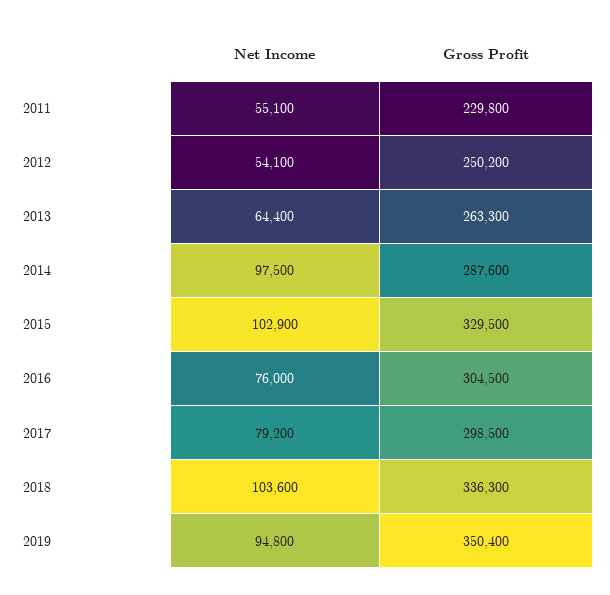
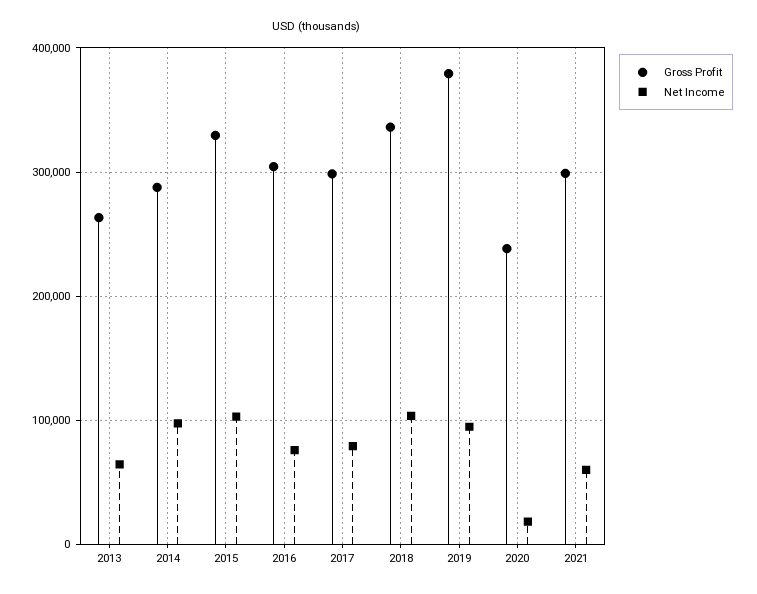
Net Income, 2011: 55100 -> none
Gross Profit, 2011: 229800 -> none
Net Income, 2012: 54100 -> none
Gross Profit, 2012: 250200 -> none
Gross Profit, 2019: 350400 -> 380000
Gross Profit, 2020: none -> 240000
Net Income, 2020: none -> 20000
Gross Profit, 2021: none -> 300000
Net Income, 2021: none -> 60000

